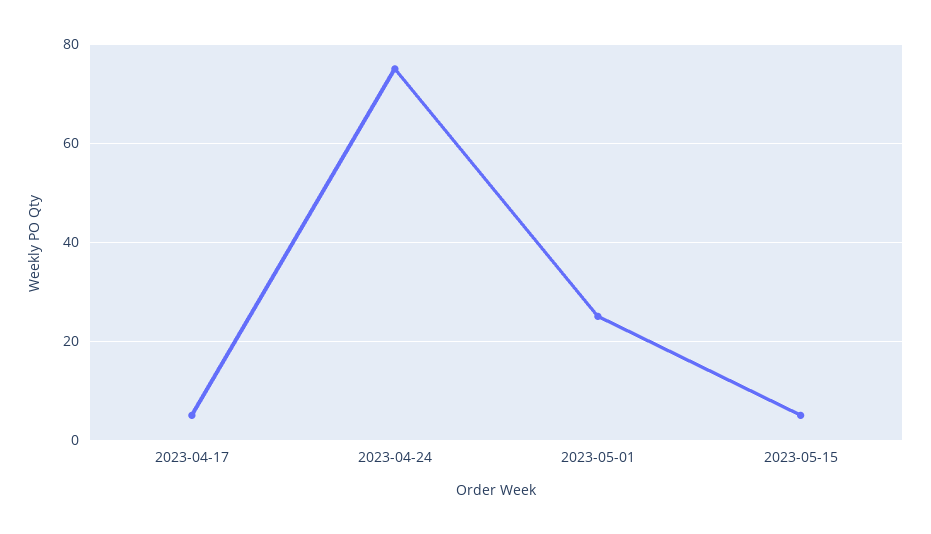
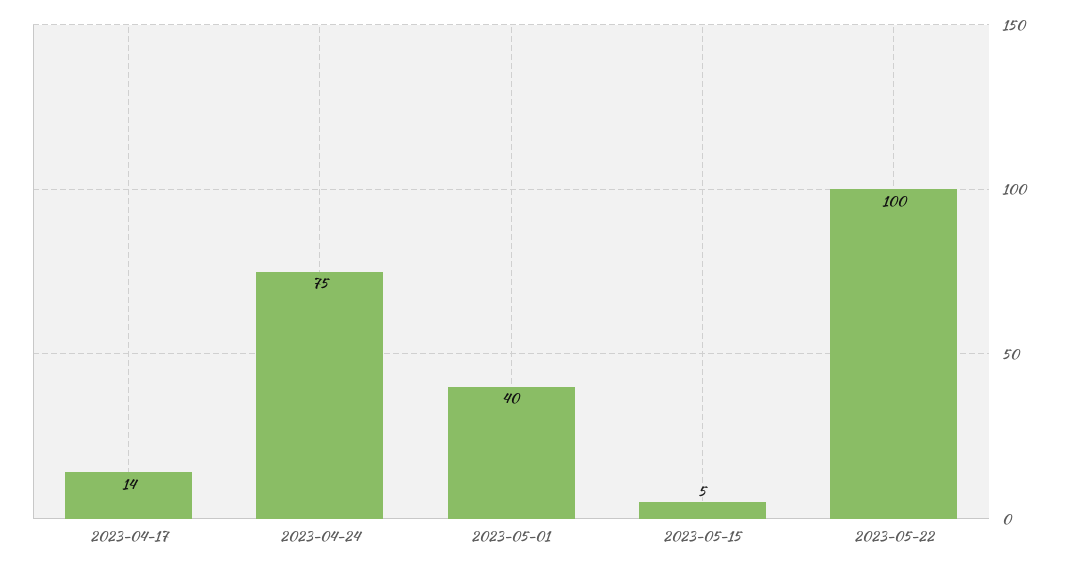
2023-04-17: 5 -> 14
2023-05-01: 25 -> 40
2023-05-22: none -> 100

